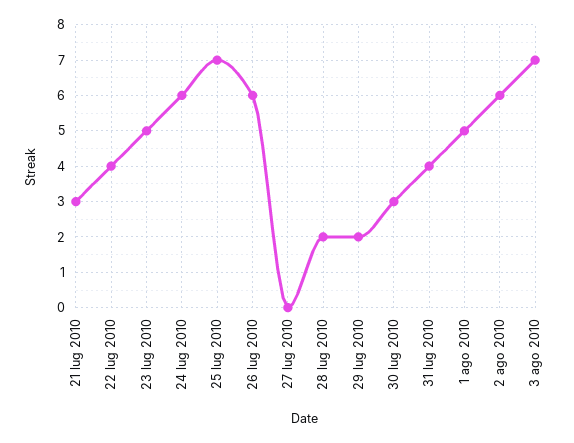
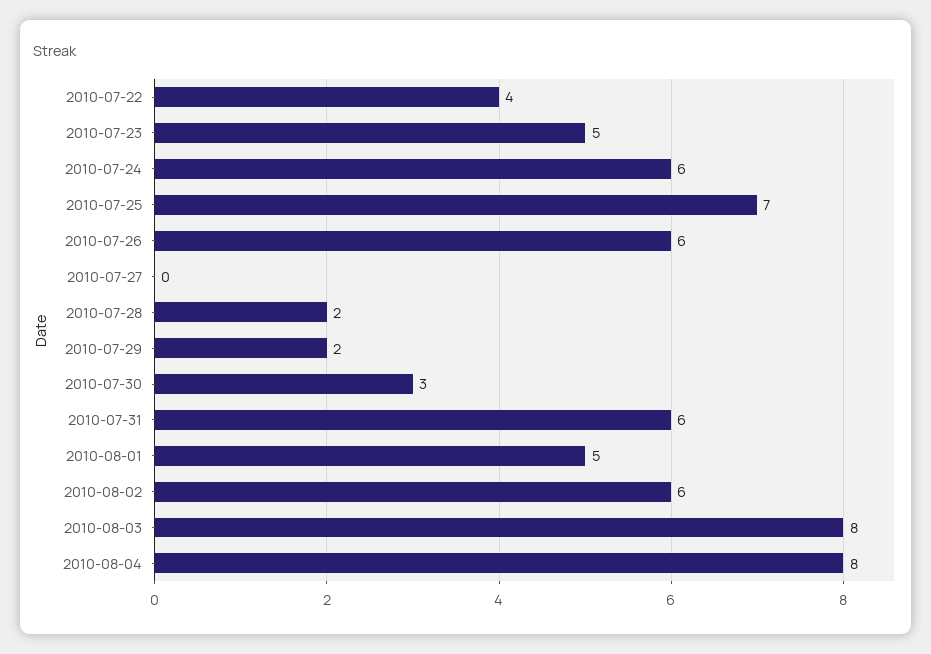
21 lug 2010: 3 -> none
31 lug 2010: 4 -> 6
3 ago 2010: 7 -> 8
2010-08-04: none -> 8

